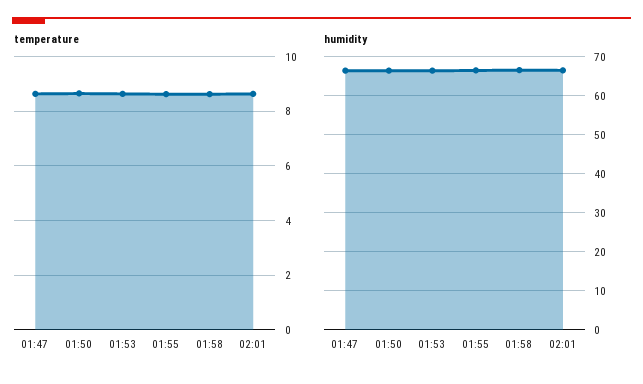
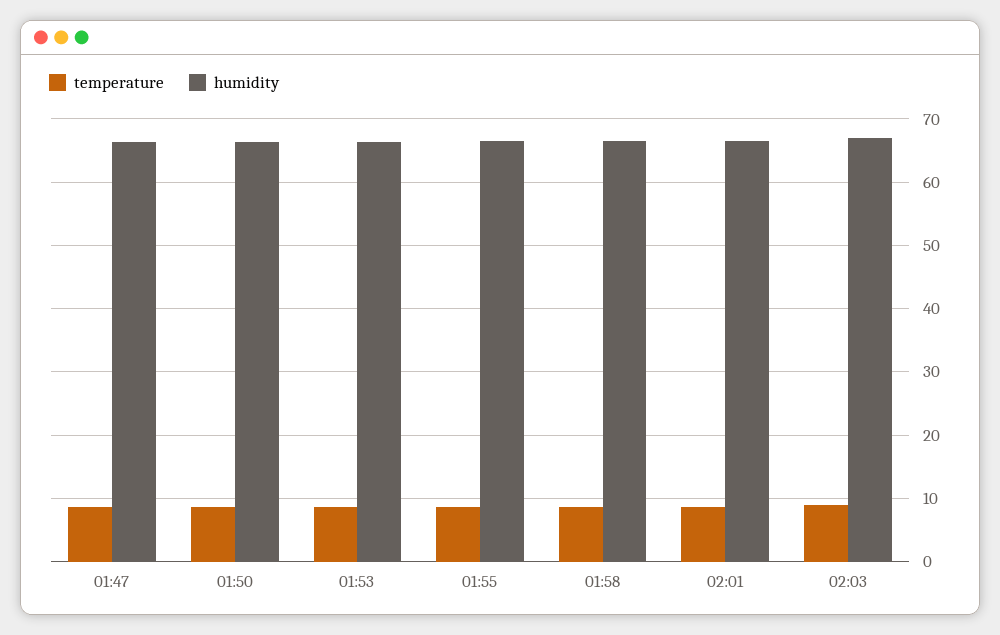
temperature, 02:03: none -> 9
humidity, 02:03: none -> 67

